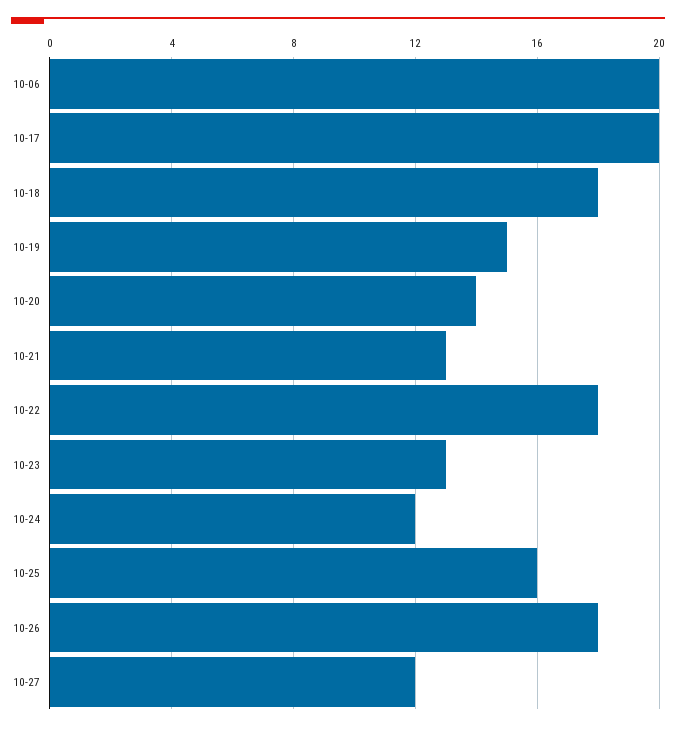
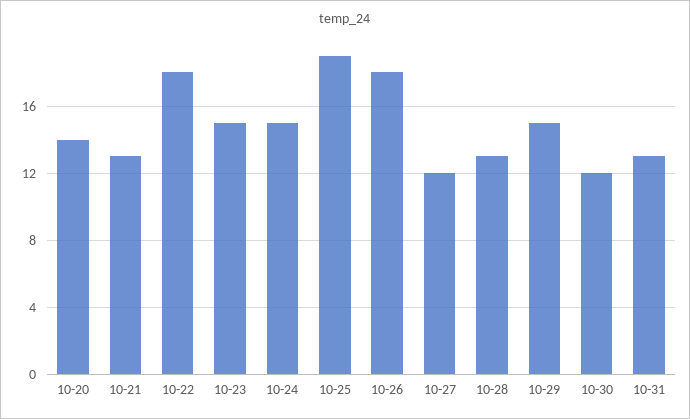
10-06: 20 -> none
10-17: 20 -> none
10-18: 18 -> none
10-19: 15 -> none
10-23: 13 -> 15
10-24: 12 -> 15
10-25: 16 -> 19
10-28: none -> 13
10-29: none -> 15
10-30: none -> 12
10-31: none -> 13

